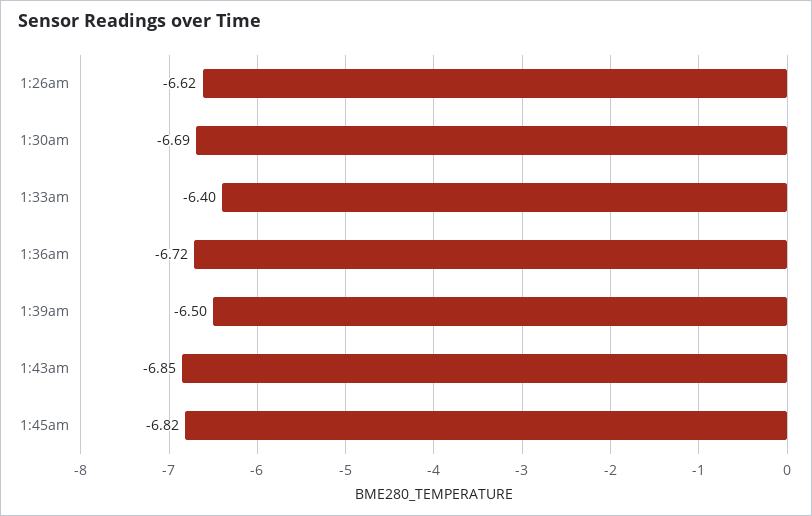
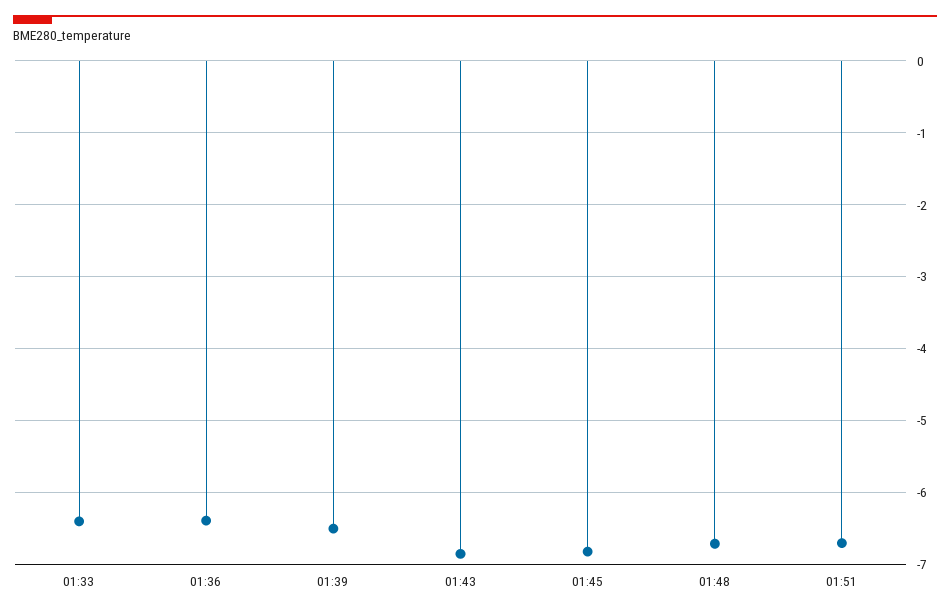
1:26am: -6.62 -> none
1:30am: -6.69 -> none
1:36am: -6.72 -> -6.4
01:48: none -> -6.7
01:51: none -> -6.7

